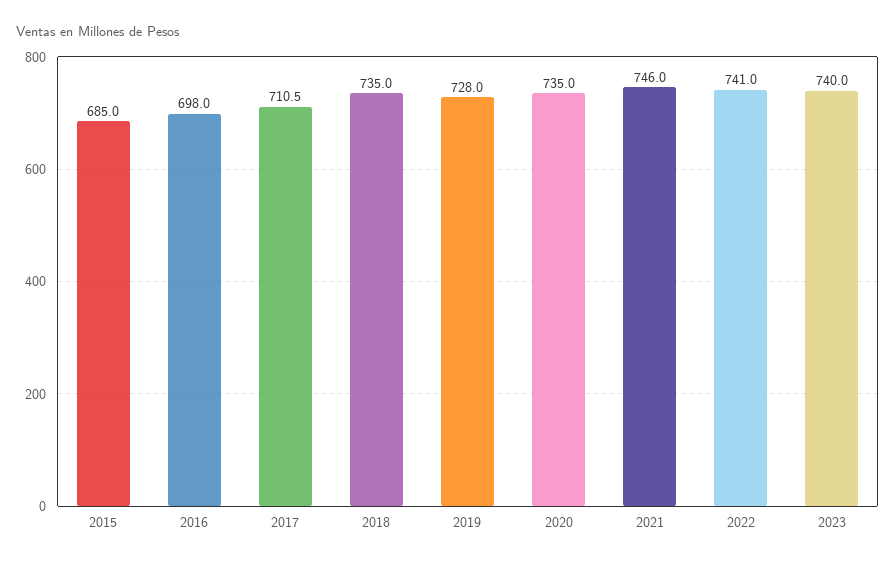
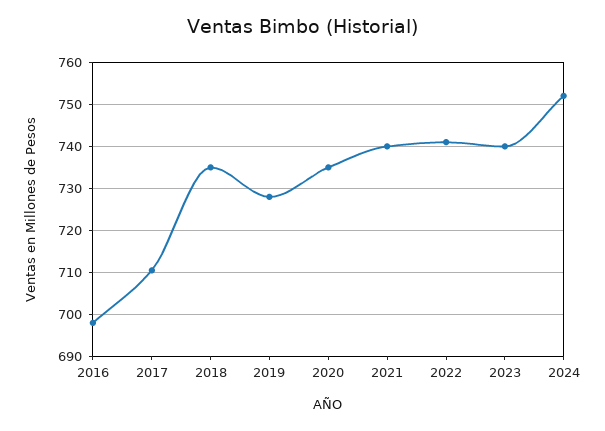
2015: 685 -> none
2021: 746 -> 740
2024: none -> 752

